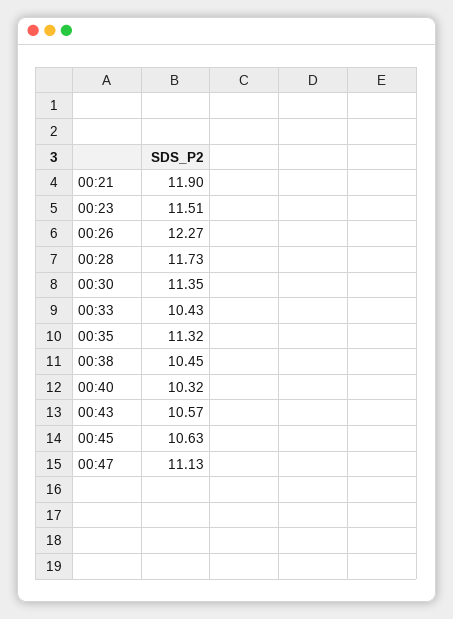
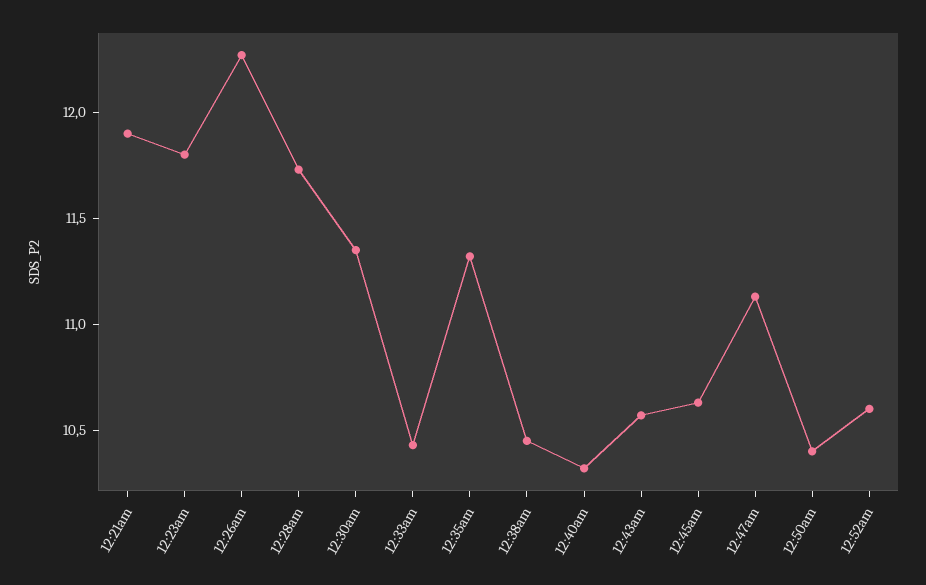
00:23: 11.51 -> 11.8
12:50am: none -> 10.4
12:52am: none -> 10.6

